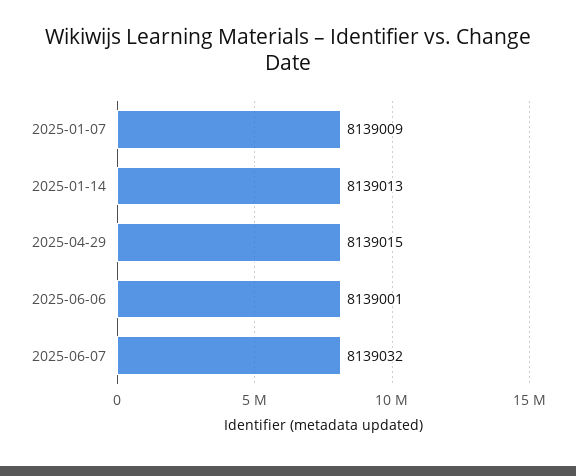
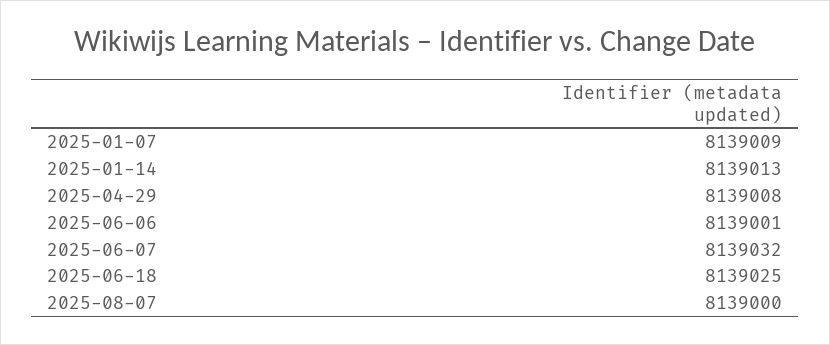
2025-04-29: 8139015 -> 8139008
2025-06-18: none -> 8139025
2025-08-07: none -> 8139000

